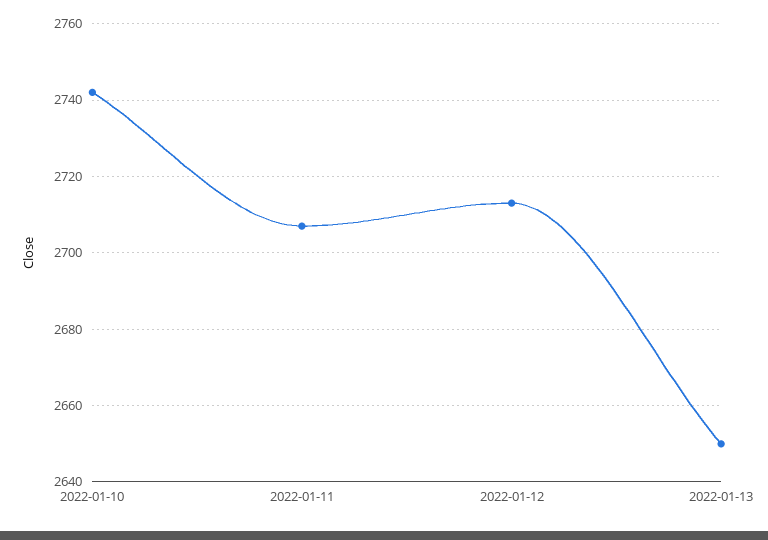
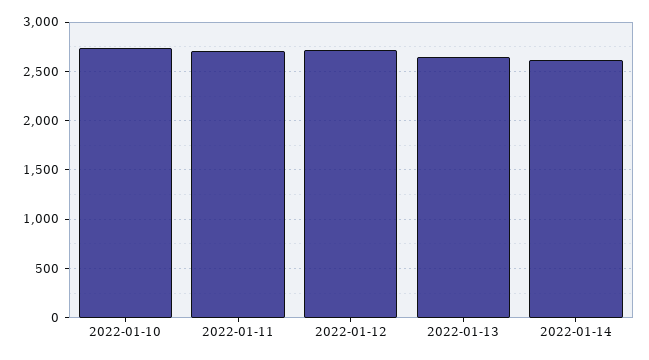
2022-01-14: none -> 2600

